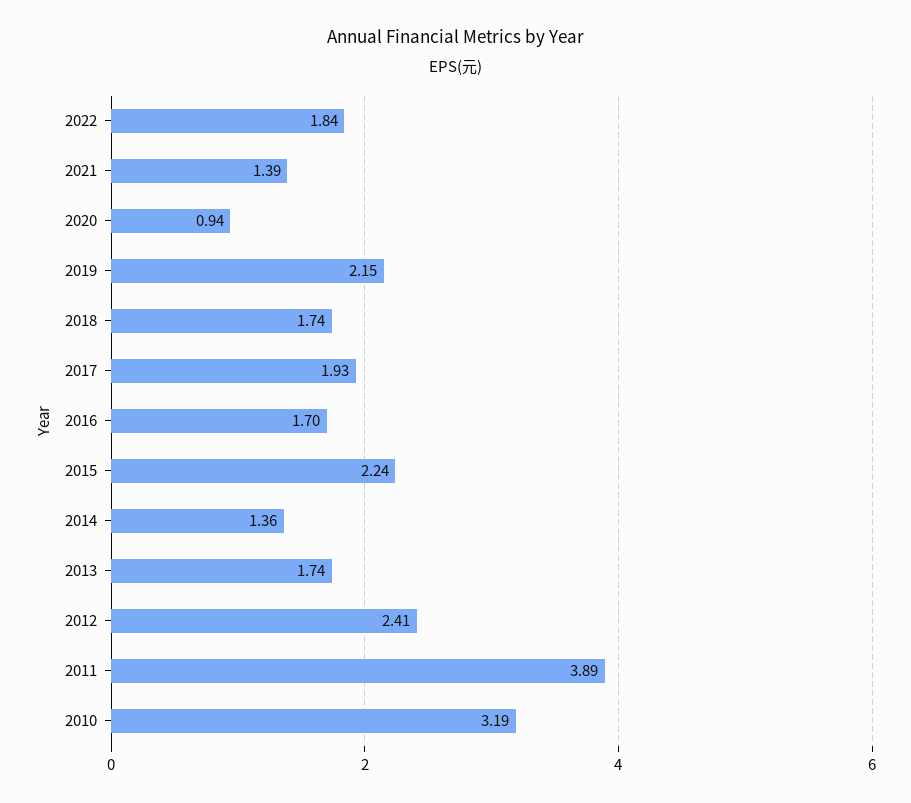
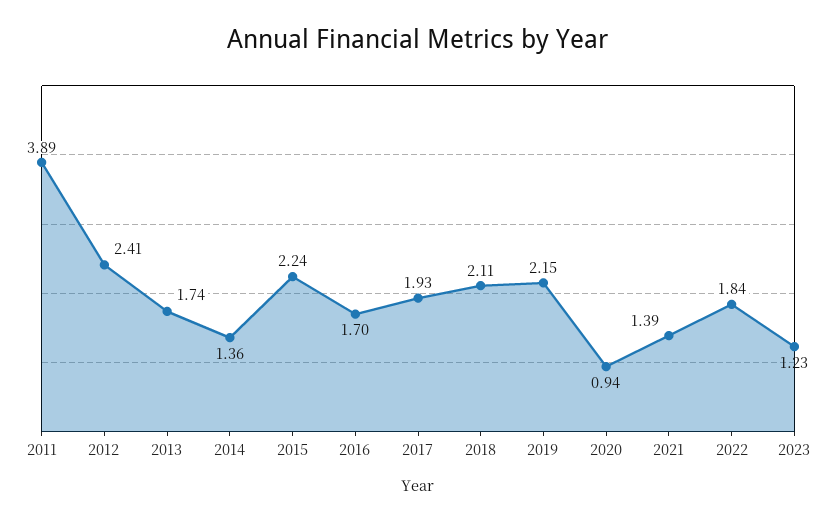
2018: 1.74 -> 2.11
2010: 3.19 -> none
2023: none -> 1.23

